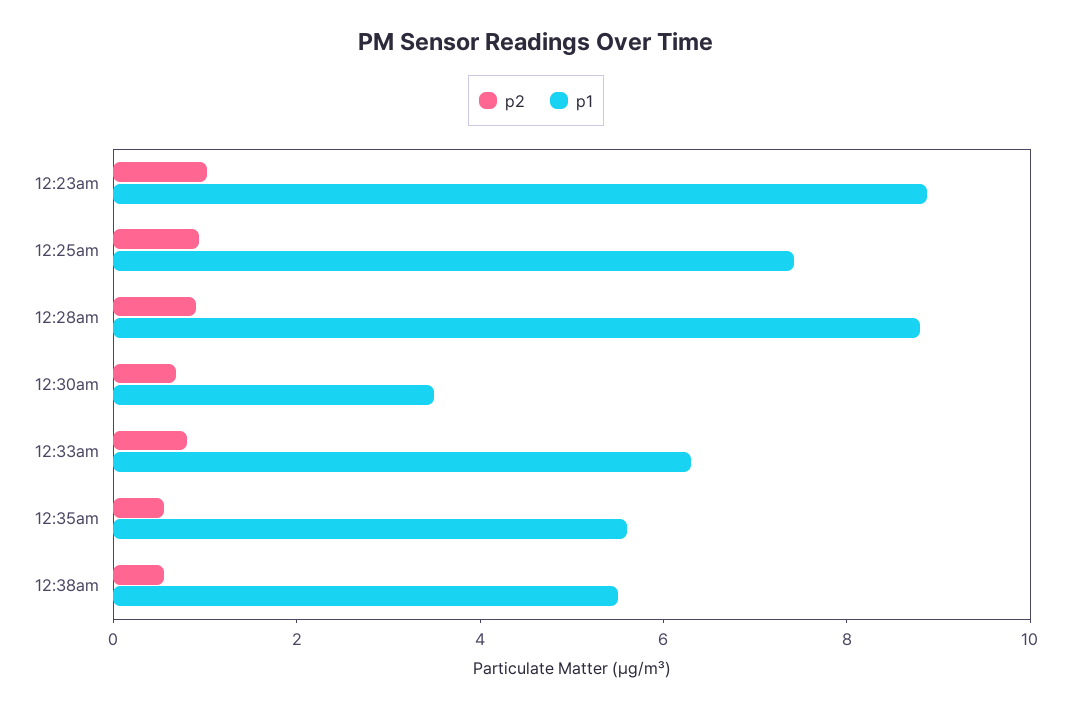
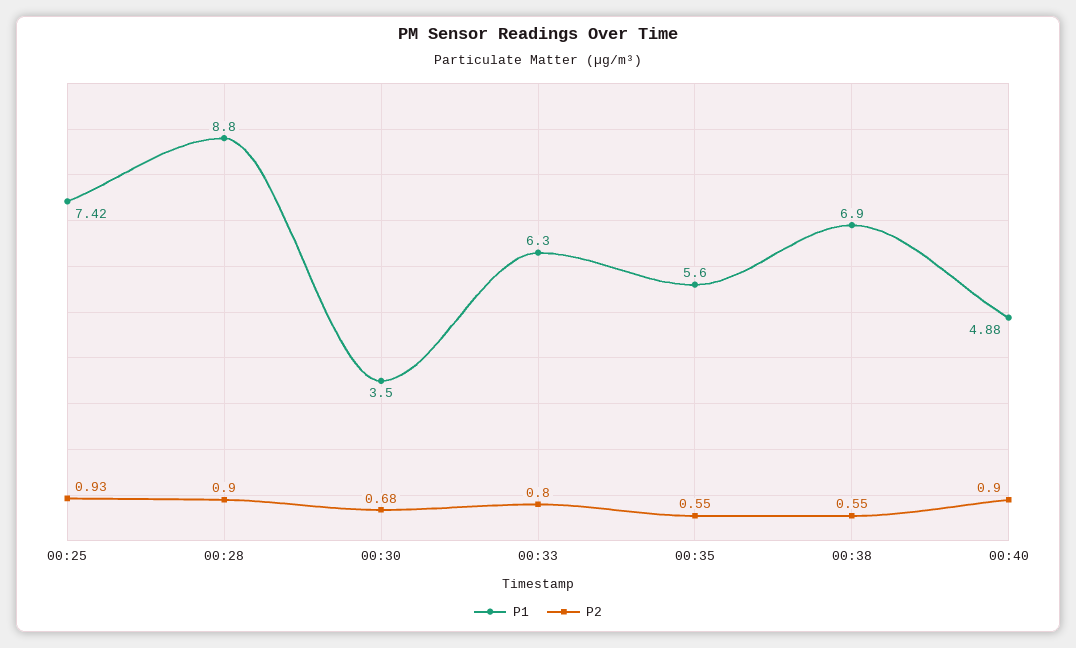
p2, 12:23am: 1 -> none
p1, 12:23am: 9 -> none
p1, 12:38am: 5.5 -> 6.9
p1, 00:40: none -> 4.88
p2, 00:40: none -> 0.9

